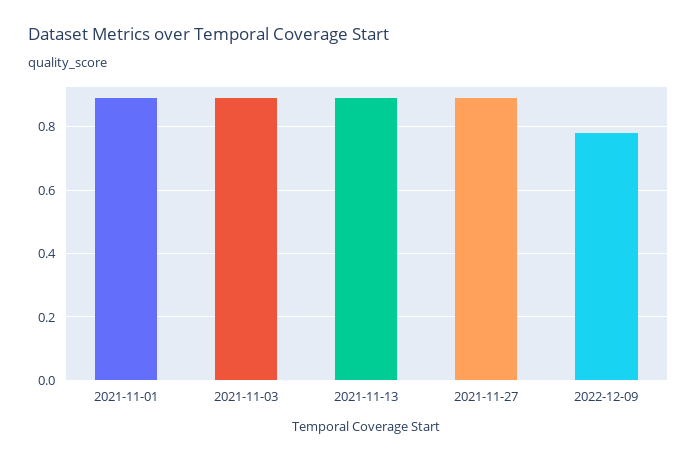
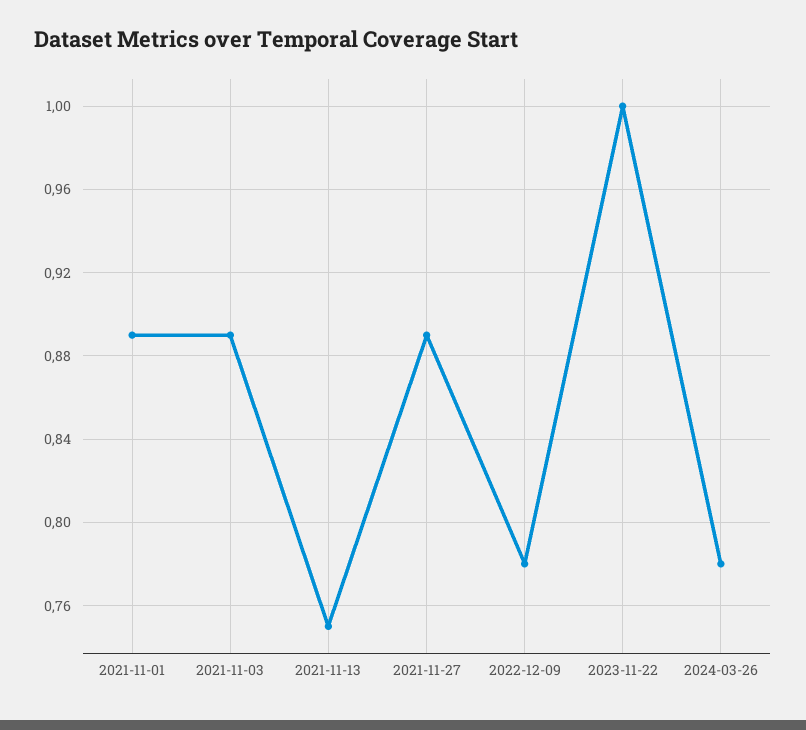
2021-11-13: 0.9 -> 0.75
2023-11-22: none -> 1
2024-03-26: none -> 0.78

